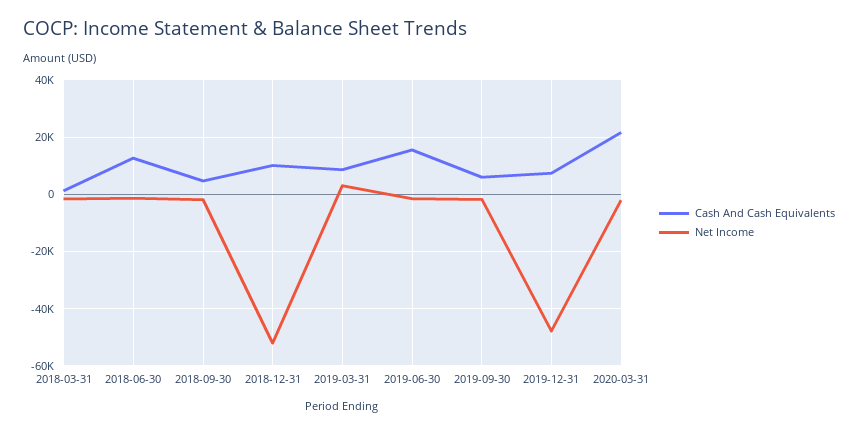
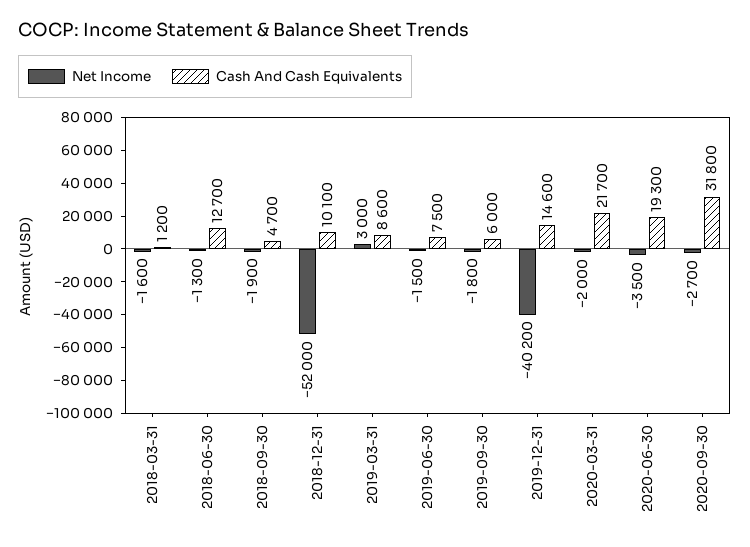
Cash And Cash Equivalents, 2019-06-30: 15000 -> 7500
Cash And Cash Equivalents, 2019-12-31: 7500 -> 14600
Net Income, 2019-12-31: -47500 -> -40200
Net Income, 2020-06-30: none -> -3500
Cash And Cash Equivalents, 2020-06-30: none -> 19300
Net Income, 2020-09-30: none -> -2700
Cash And Cash Equivalents, 2020-09-30: none -> 31800

